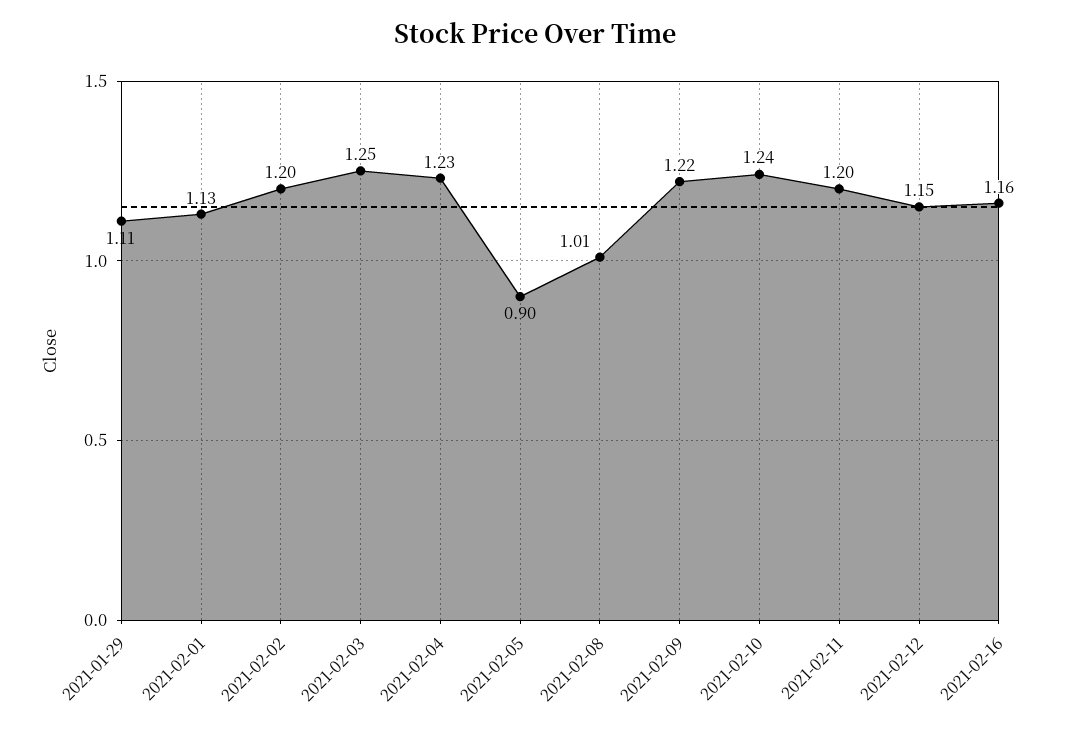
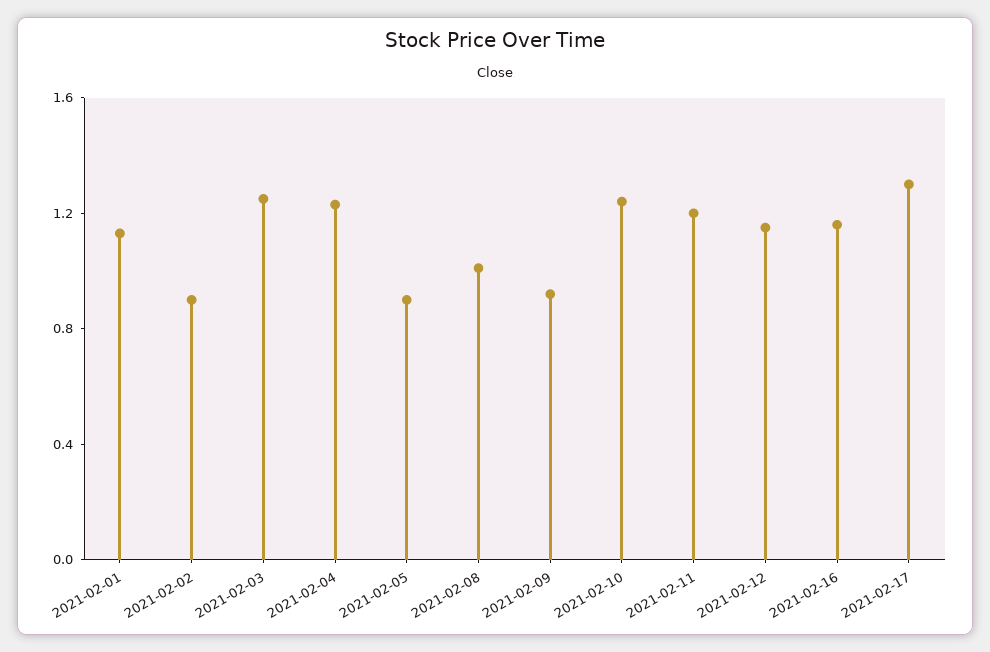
2021-01-29: 1.11 -> none
2021-02-02: 1.2 -> 0.9
2021-02-09: 1.22 -> 0.9
2021-02-17: none -> 1.3

